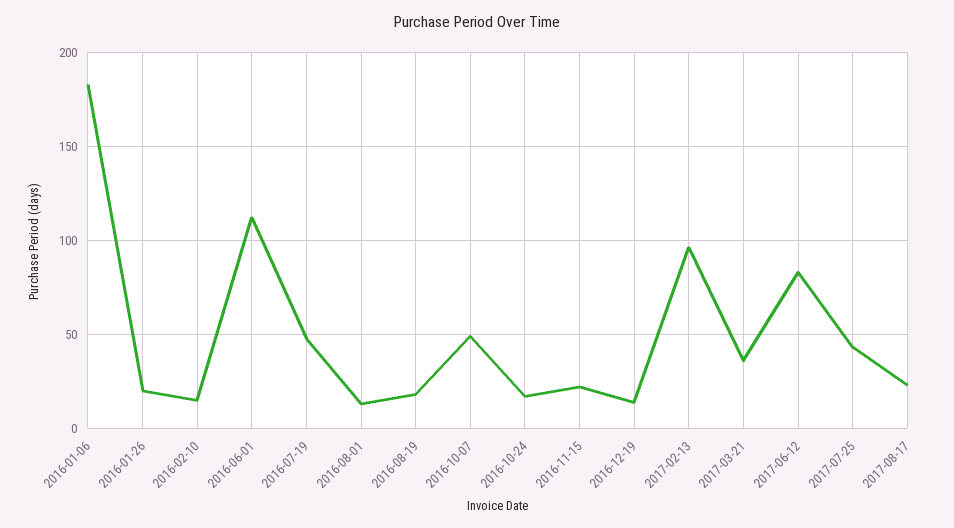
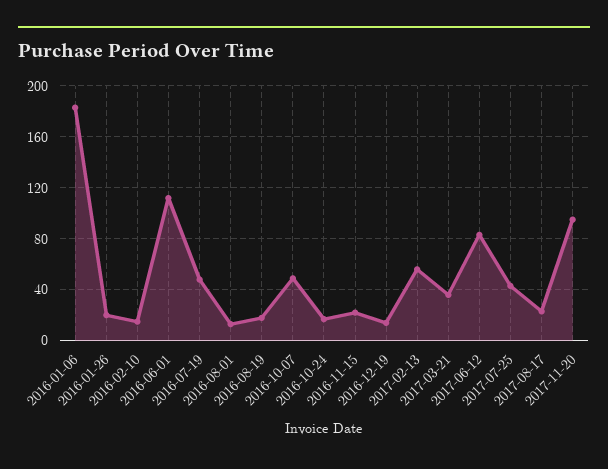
2017-02-13: 95 -> 55
2017-11-20: none -> 95

